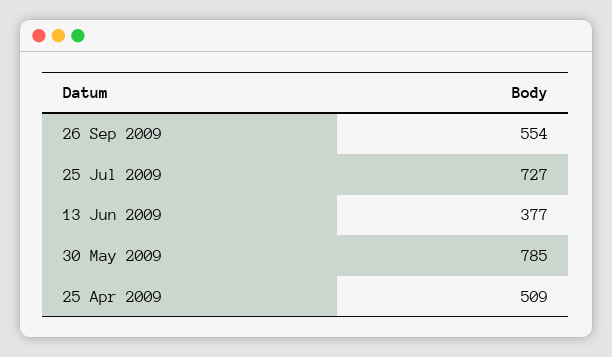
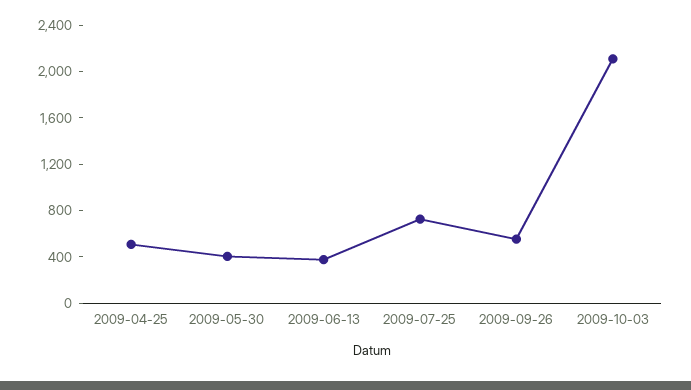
30 May 2009: 785 -> 400
2009-10-03: none -> 2100

